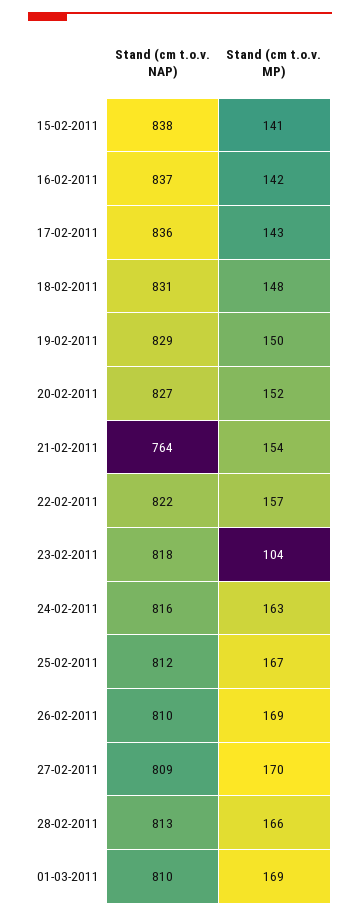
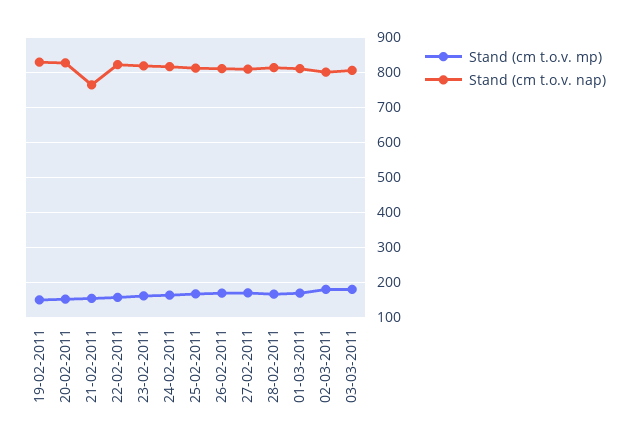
Stand (cm t.o.v. NAP), 15-02-2011: 838 -> none
Stand (cm t.o.v. MP), 15-02-2011: 141 -> none
Stand (cm t.o.v. NAP), 16-02-2011: 837 -> none
Stand (cm t.o.v. MP), 16-02-2011: 142 -> none
Stand (cm t.o.v. NAP), 17-02-2011: 836 -> none
Stand (cm t.o.v. MP), 17-02-2011: 143 -> none
Stand (cm t.o.v. NAP), 18-02-2011: 831 -> none
Stand (cm t.o.v. MP), 18-02-2011: 148 -> none
Stand (cm t.o.v. MP), 23-02-2011: 104 -> 160
Stand (cm t.o.v. MP), 02-03-2011: none -> 180
Stand (cm t.o.v. NAP), 02-03-2011: none -> 800
Stand (cm t.o.v. MP), 03-03-2011: none -> 180
Stand (cm t.o.v. NAP), 03-03-2011: none -> 800

